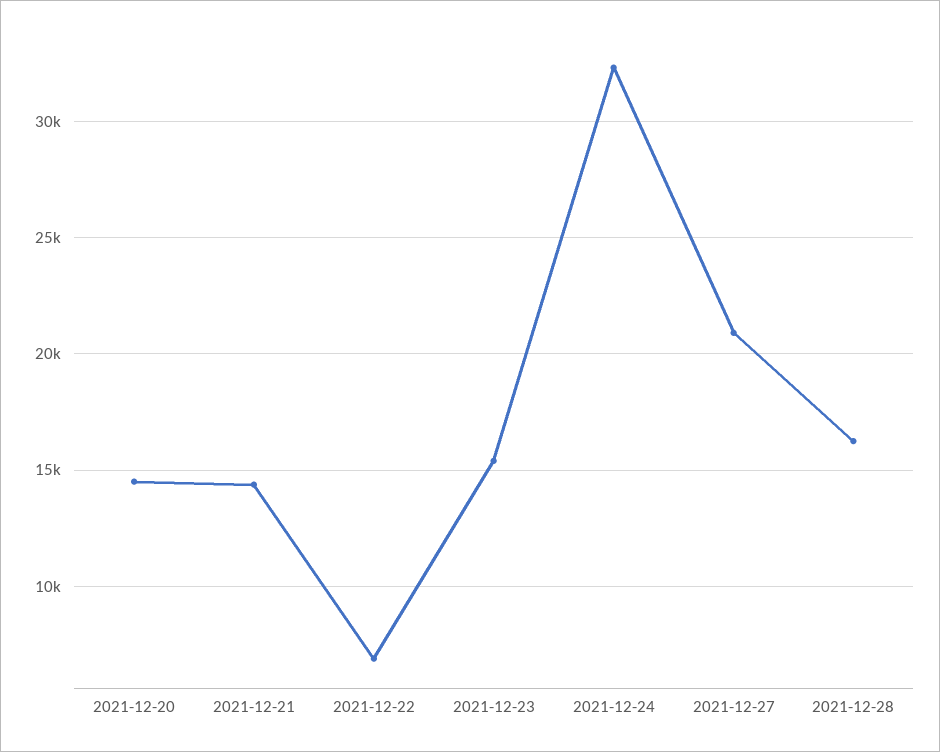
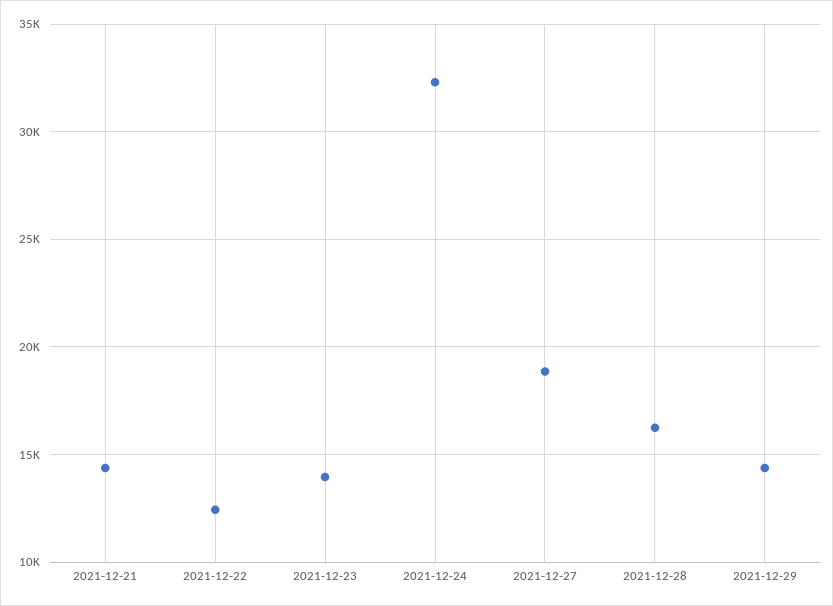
2021-12-20: 14500 -> none
2021-12-22: 7000 -> 12500
2021-12-23: 15500 -> 14000
2021-12-27: 21000 -> 19000
2021-12-29: none -> 14500

